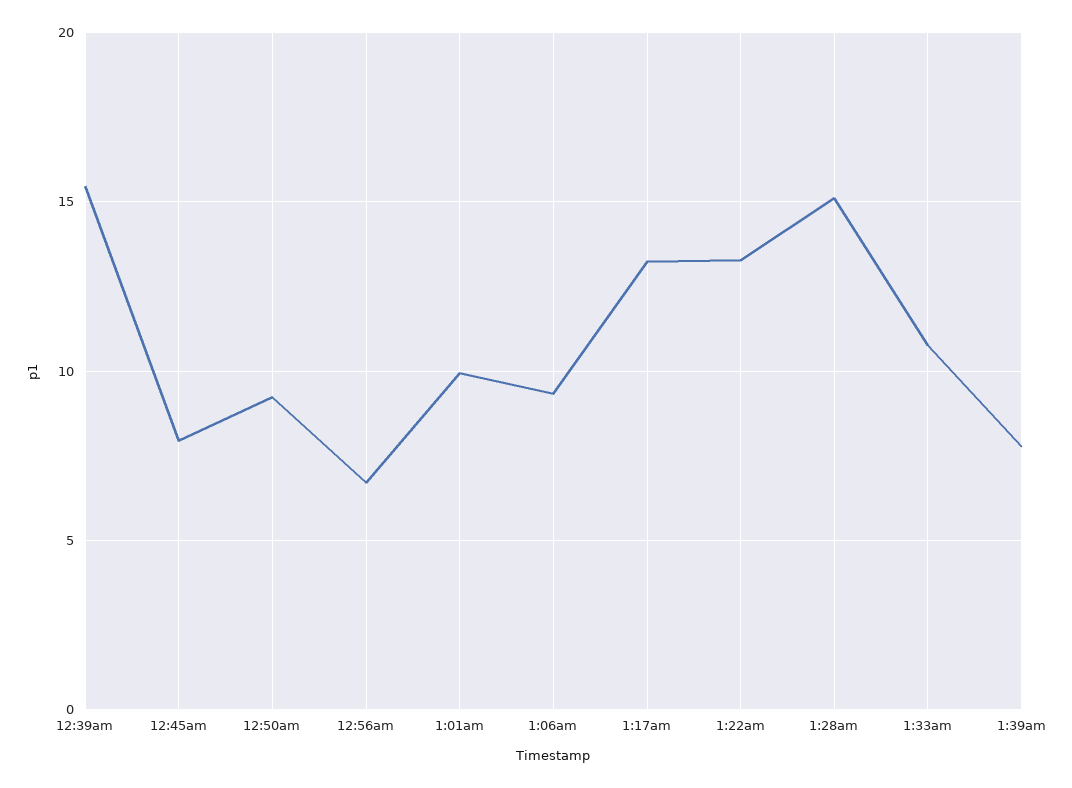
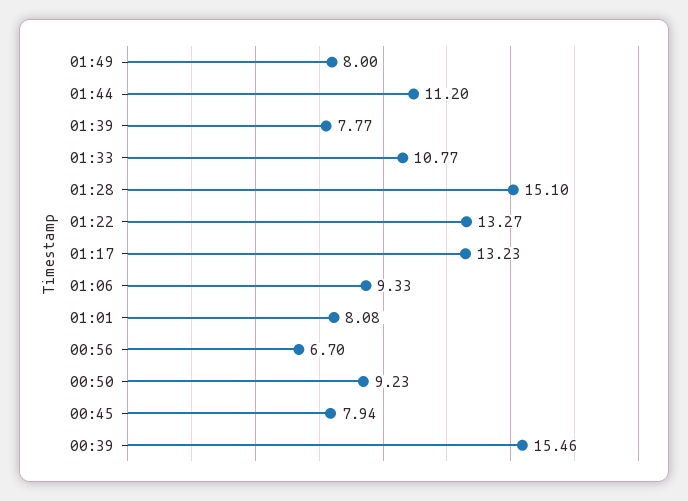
1:01am: 10 -> 8.08
01:49: none -> 8
01:44: none -> 11.2

